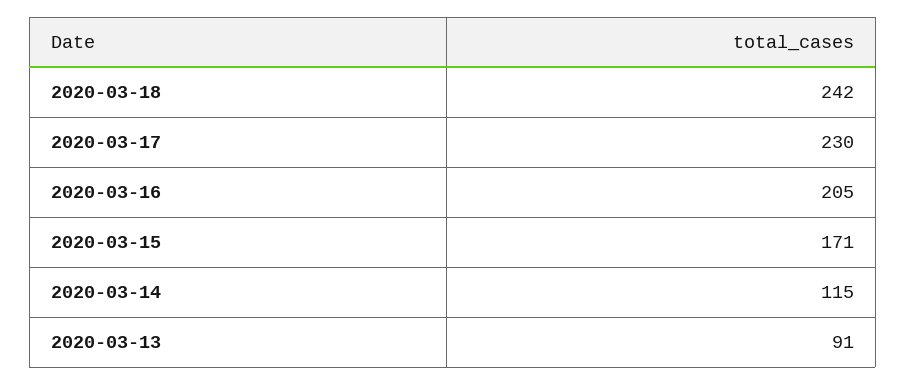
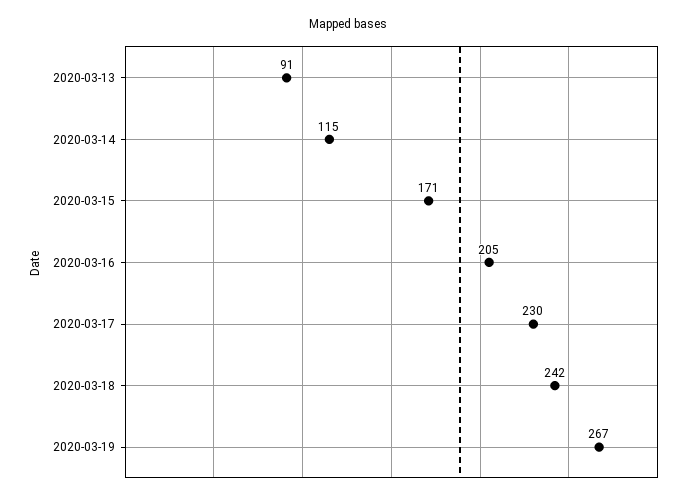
2020-03-19: none -> 267

